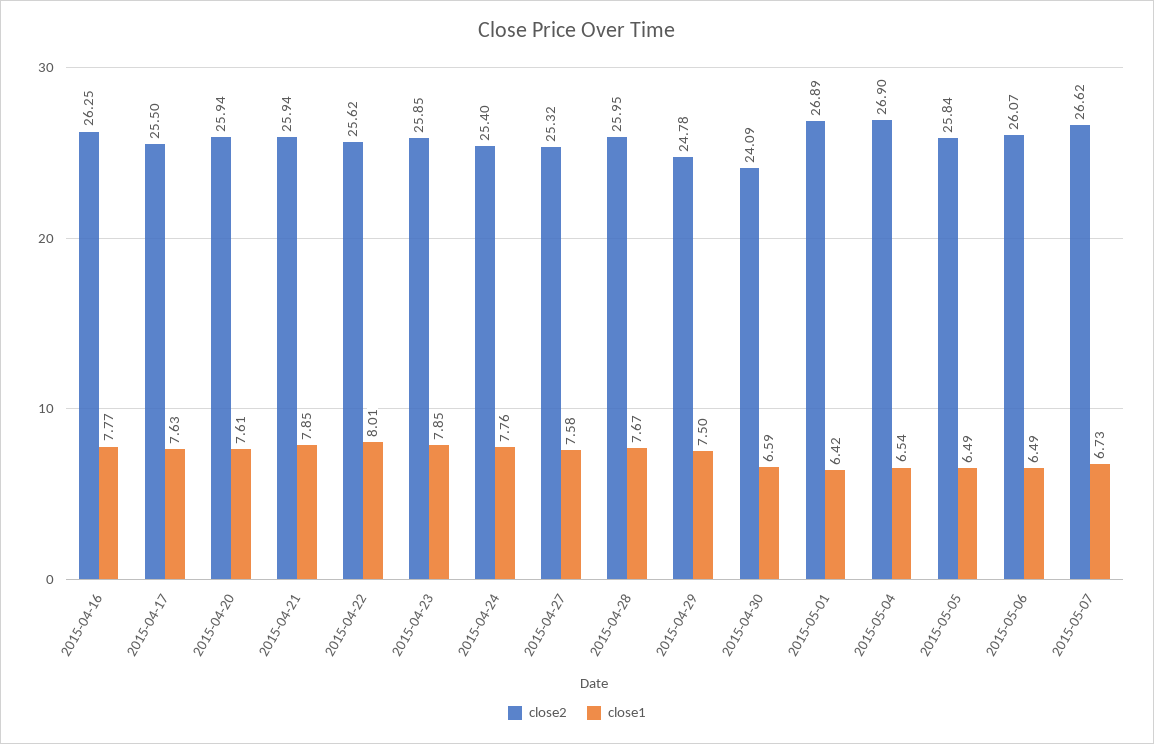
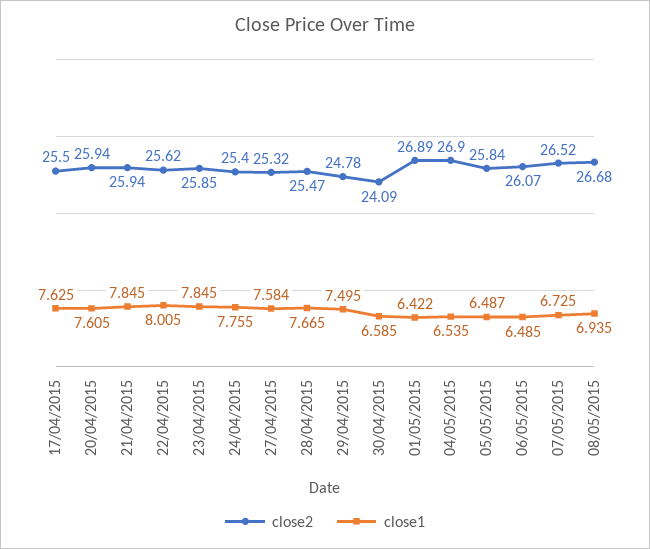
close2, 2015-04-16: 26.25 -> none
close1, 2015-04-16: 7.77 -> none
close2, 2015-04-28: 25.95 -> 25.47
close2, 2015-05-07: 26.62 -> 26.52
close2, 08/05/2015: none -> 26.68
close1, 08/05/2015: none -> 6.935

